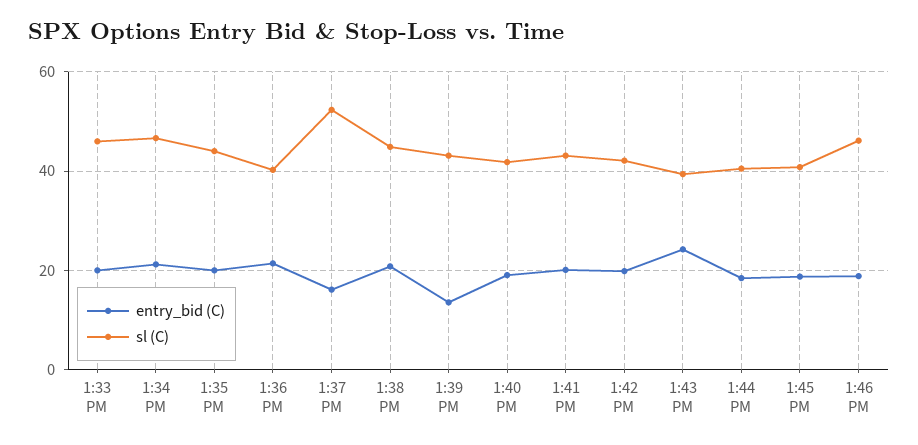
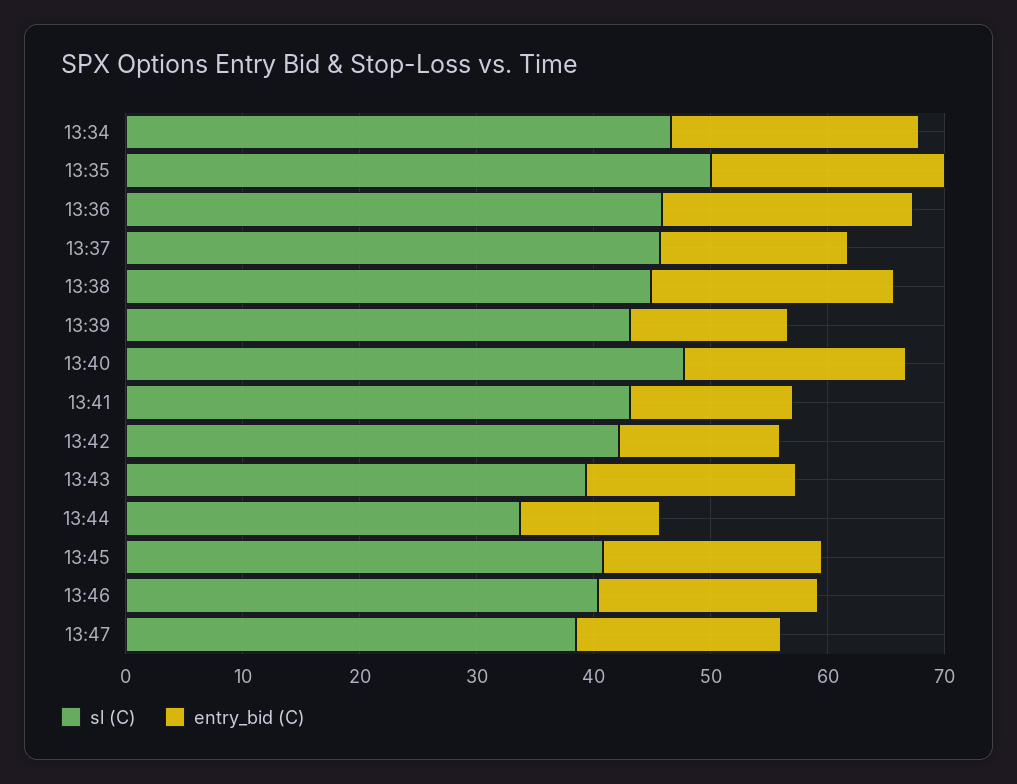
entry_bid (C), 1:33 PM: 20 -> none
sl (C), 1:33 PM: 46 -> none
sl (C), 1:35 PM: 44 -> 50
sl (C), 1:36 PM: 40 -> 46
sl (C), 1:37 PM: 52 -> 46
sl (C), 1:40 PM: 42 -> 48
entry_bid (C), 1:41 PM: 20 -> 14
entry_bid (C), 1:42 PM: 20 -> 14
entry_bid (C), 1:43 PM: 24 -> 18
entry_bid (C), 1:44 PM: 18 -> 12
sl (C), 1:44 PM: 40 -> 34
sl (C), 1:46 PM: 46 -> 40
sl (C), 13:47: none -> 38
entry_bid (C), 13:47: none -> 18

